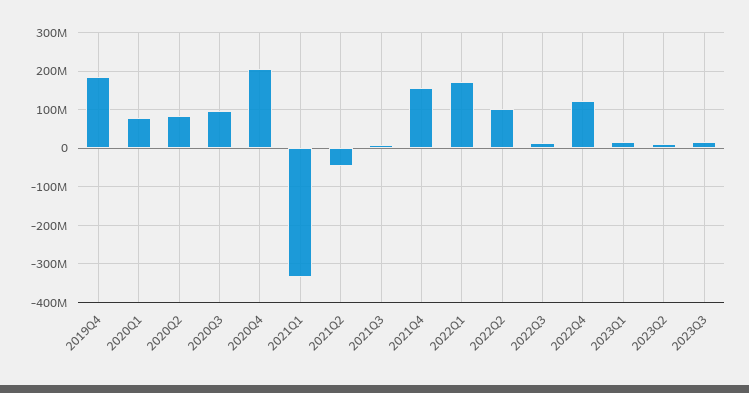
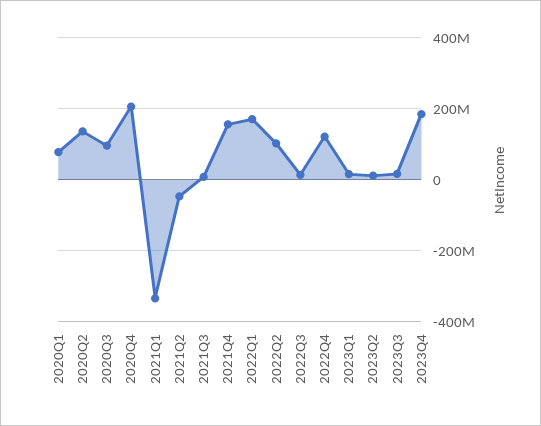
2019Q4: 180000000 -> none
2020Q2: 80000000 -> 140000000
2023Q4: none -> 180000000

